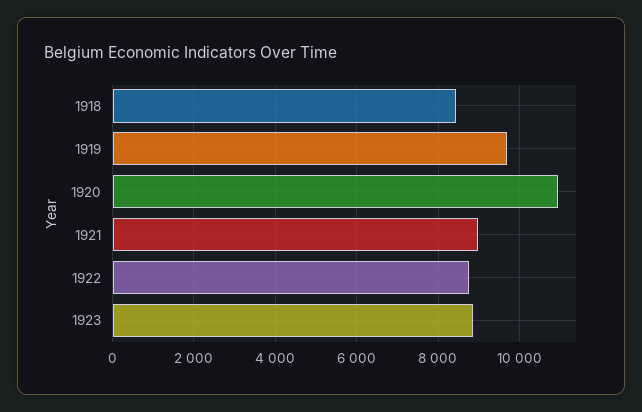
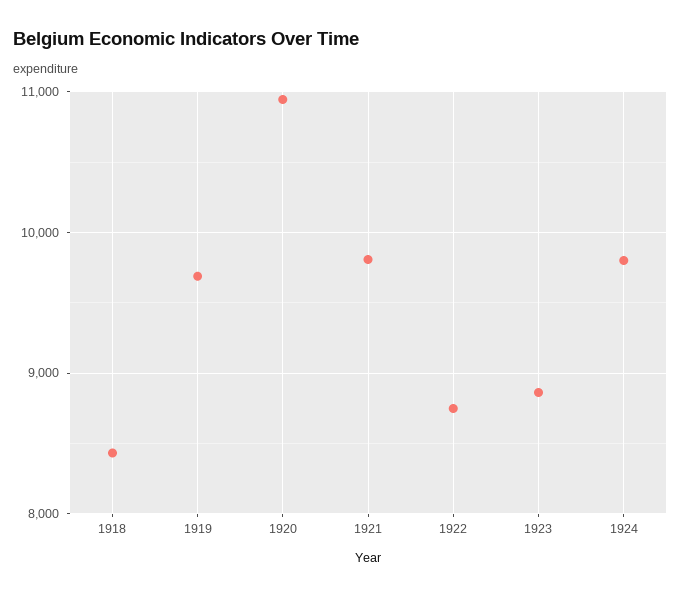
1921: 9000 -> 9800
1924: none -> 9800

